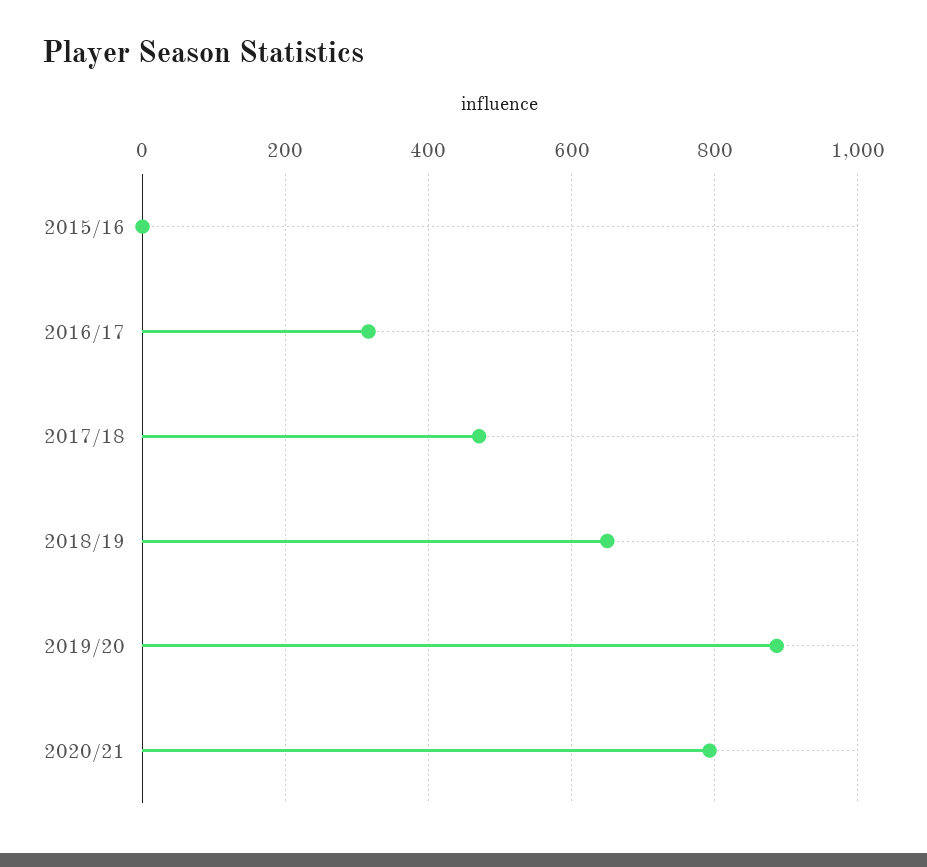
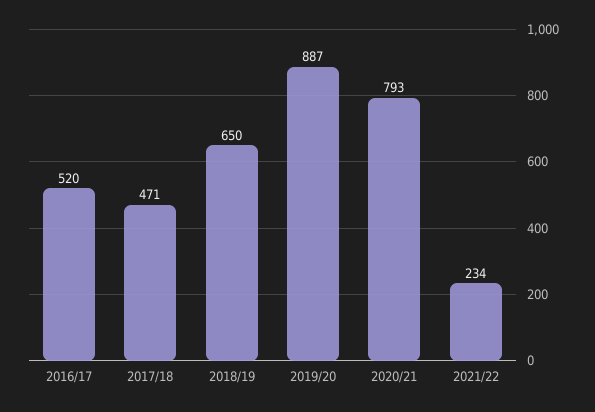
2015/16: 0 -> none
2016/17: 320 -> 520
2021/22: none -> 234

